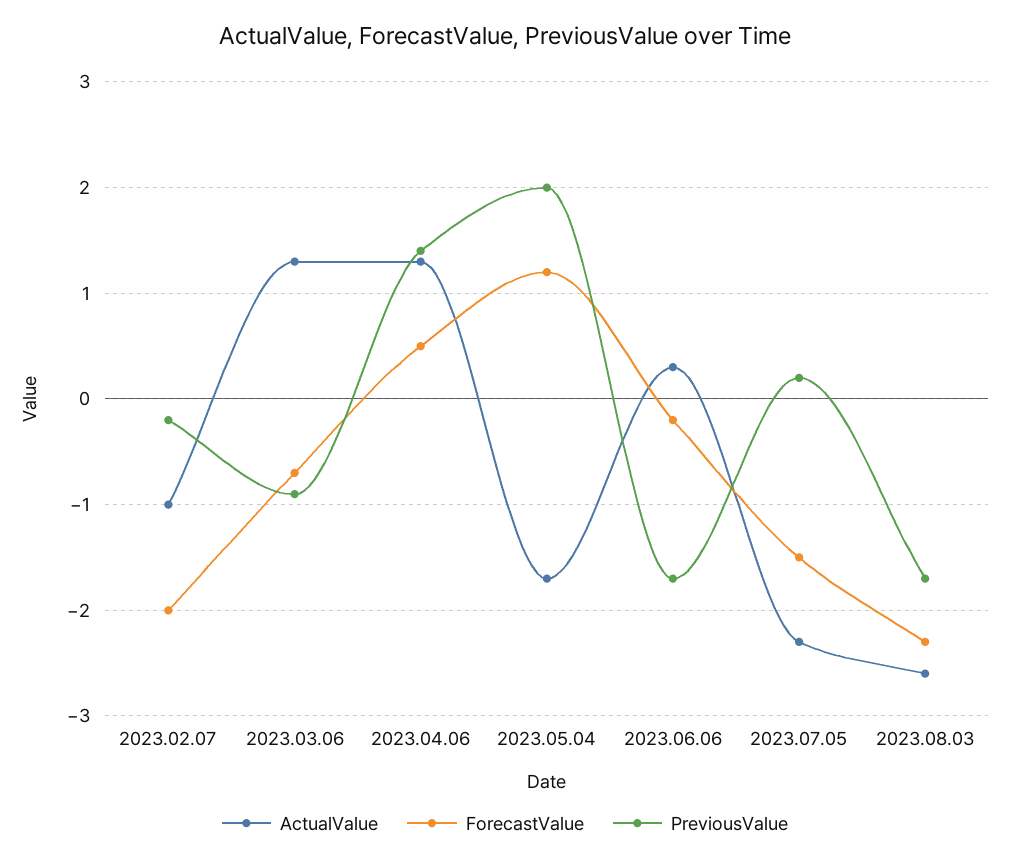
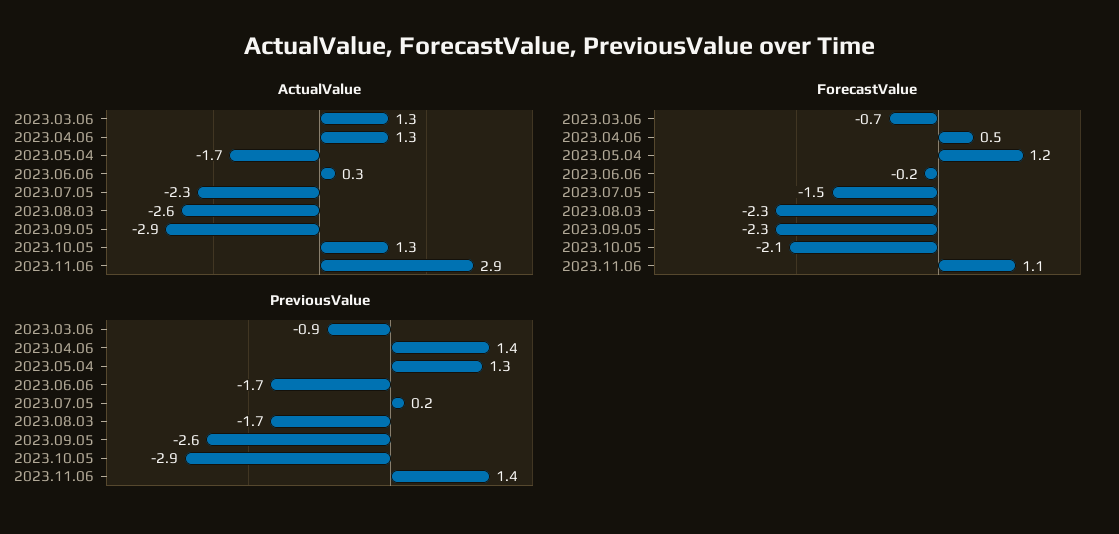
ActualValue, 2023.02.07: -1 -> none
ForecastValue, 2023.02.07: -2 -> none
PreviousValue, 2023.02.07: -0.2 -> none
PreviousValue, 2023.05.04: 2 -> 1.3
ActualValue, 2023.09.05: none -> -2.9
ActualValue, 2023.10.05: none -> 1.3
ActualValue, 2023.11.06: none -> 2.9
ForecastValue, 2023.09.05: none -> -2.3
ForecastValue, 2023.10.05: none -> -2.1
ForecastValue, 2023.11.06: none -> 1.1
PreviousValue, 2023.09.05: none -> -2.6
PreviousValue, 2023.10.05: none -> -2.9
PreviousValue, 2023.11.06: none -> 1.4

